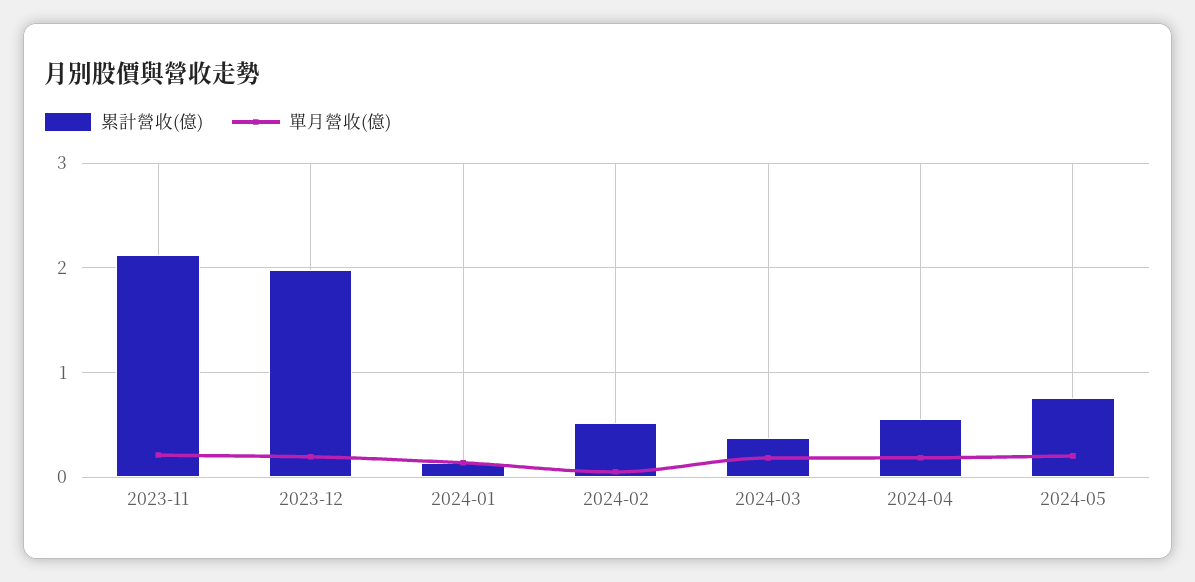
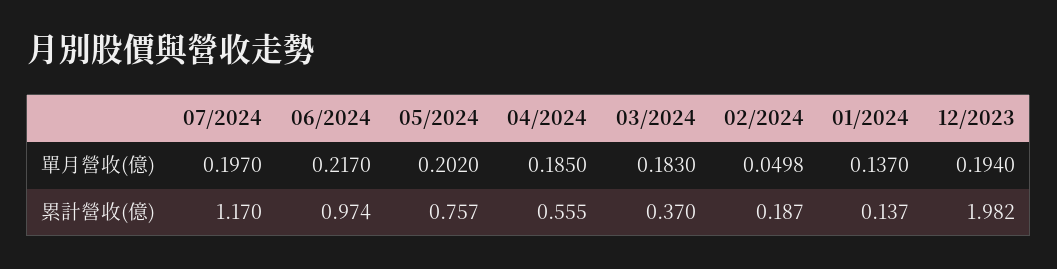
累計營收(億), 2023-11: 2.1 -> none
單月營收(億), 2023-11: 0.2 -> none
累計營收(億), 2024-02: 0.5 -> 0.187
單月營收(億), 07/2024: none -> 0.197
單月營收(億), 06/2024: none -> 0.217
累計營收(億), 07/2024: none -> 1.17
累計營收(億), 06/2024: none -> 0.974

